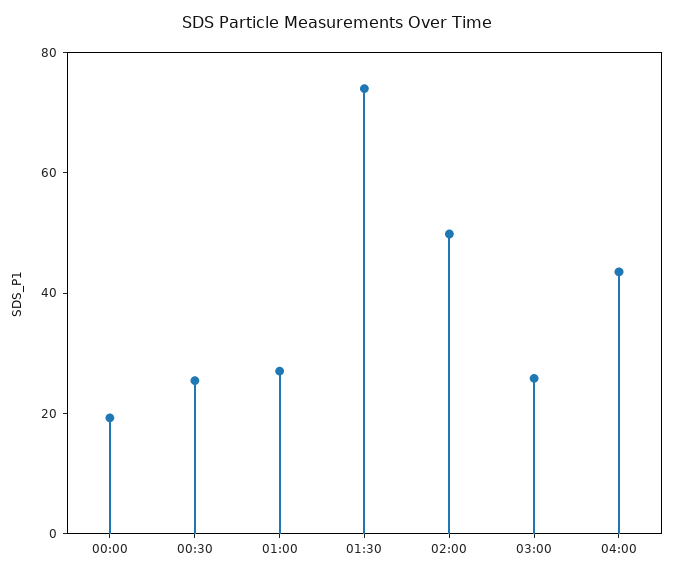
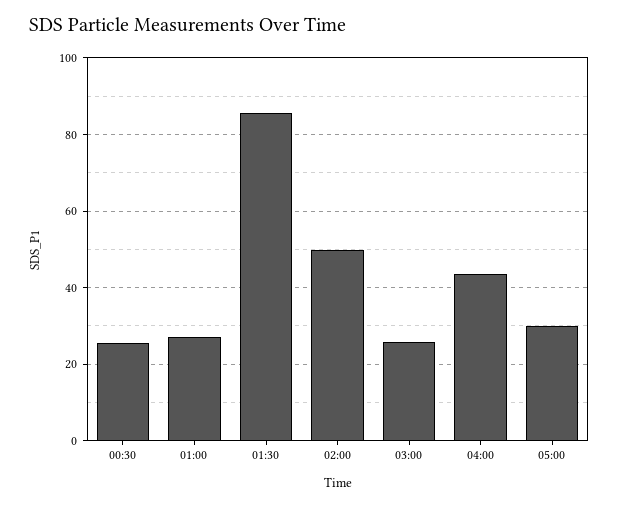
00:00: 20 -> none
01:30: 75 -> 86
05:00: none -> 30

